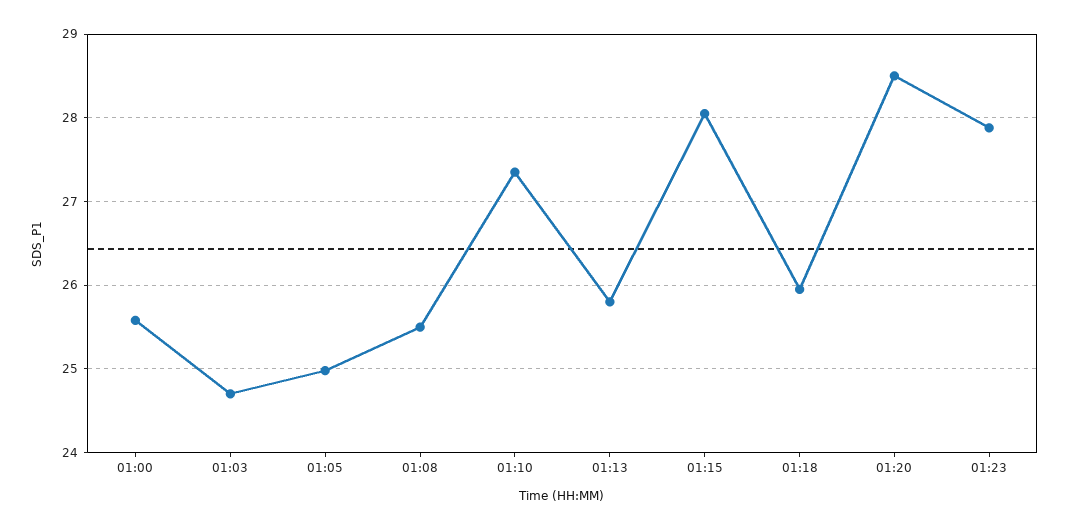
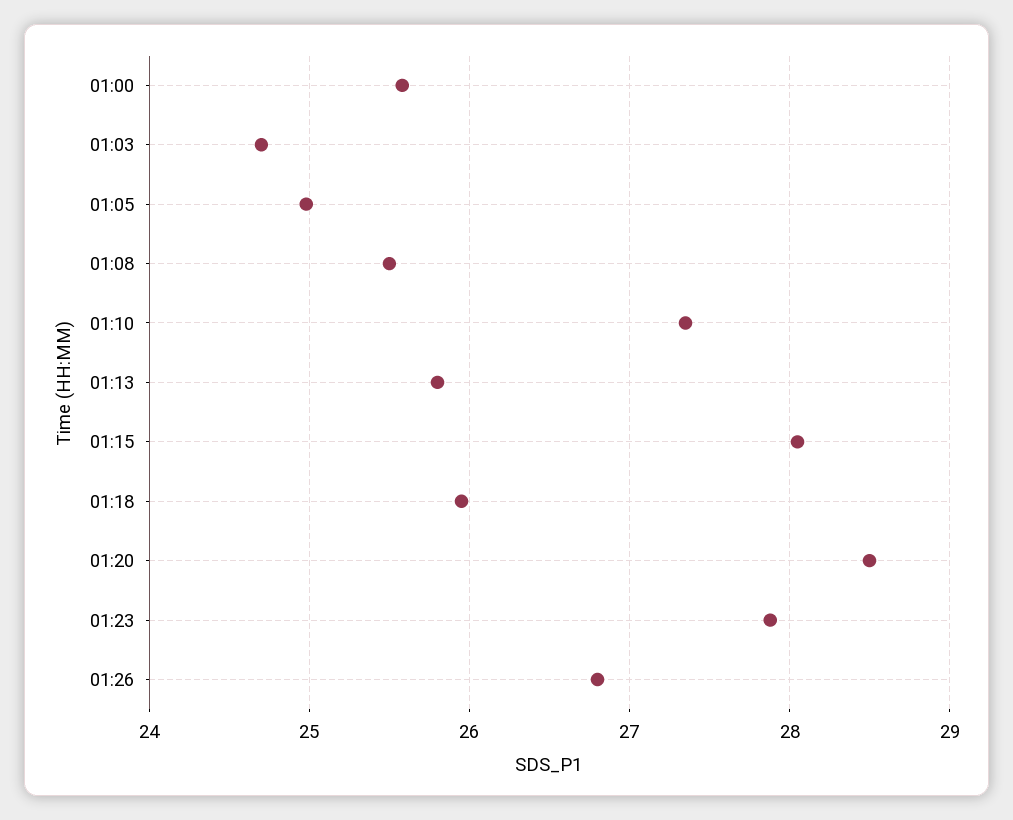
01:26: none -> 26.8

